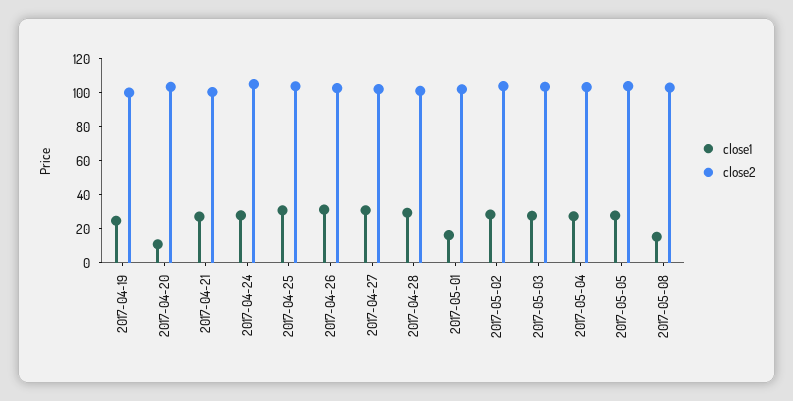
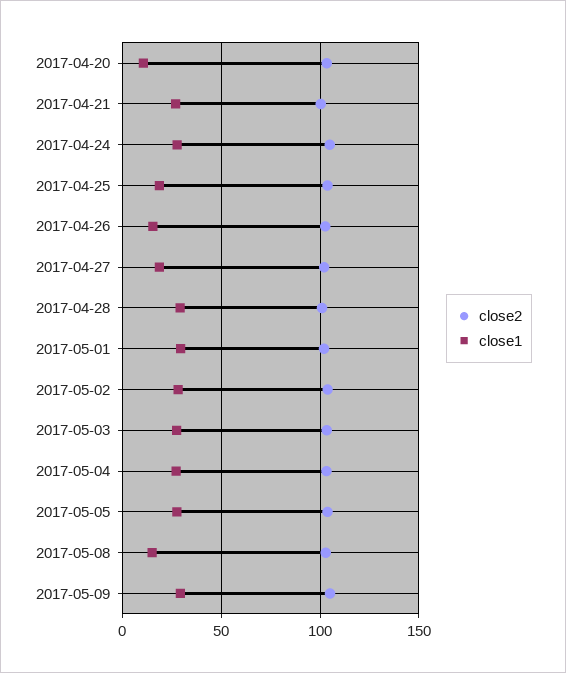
close1, 2017-04-19: 25 -> none
close2, 2017-04-19: 100 -> none
close1, 2017-04-25: 30 -> 20
close1, 2017-04-26: 30 -> 15
close1, 2017-04-27: 30 -> 20
close1, 2017-05-01: 15 -> 30
close2, 2017-05-09: none -> 105
close1, 2017-05-09: none -> 30

